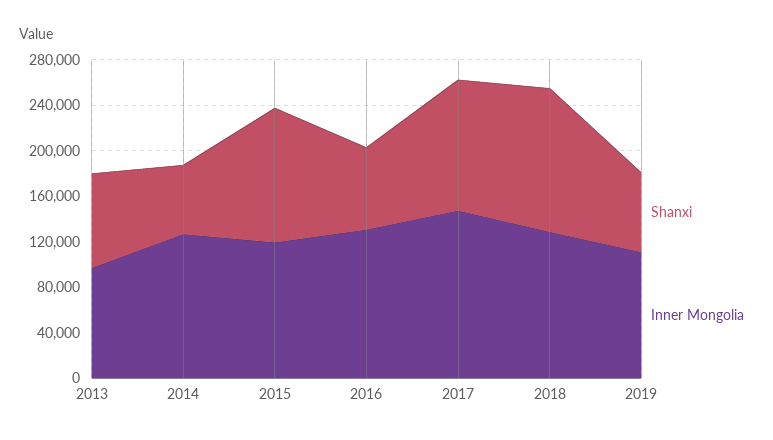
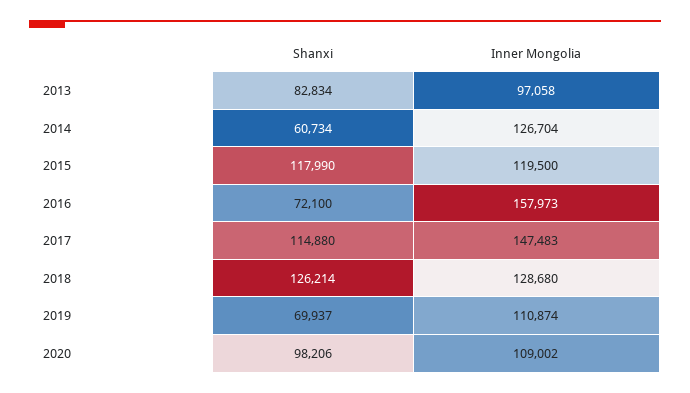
Inner Mongolia, 2016: 130000 -> 157973
Shanxi, 2020: none -> 98206
Inner Mongolia, 2020: none -> 109002

